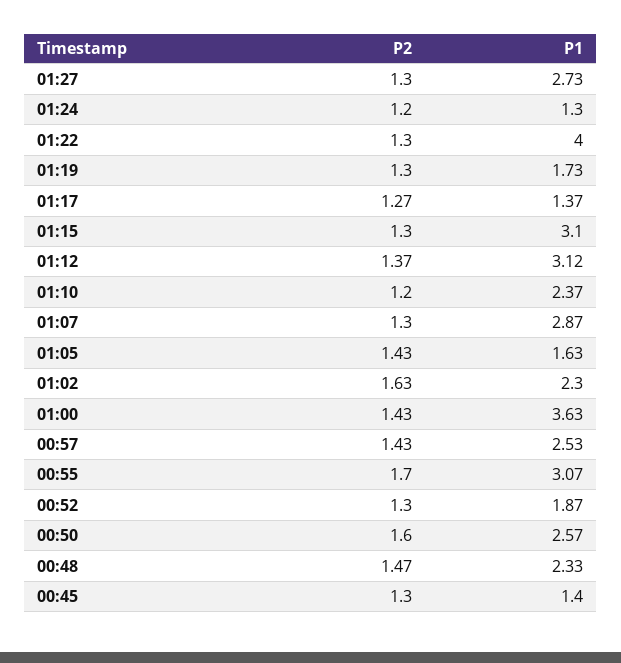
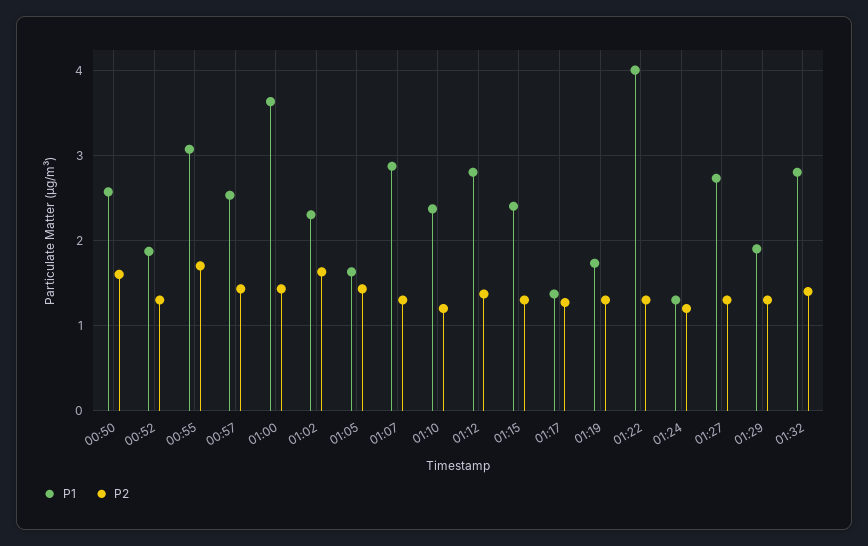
P1, 01:15: 3.1 -> 2.4
P1, 01:12: 3.12 -> 2.8
P2, 00:48: 1.47 -> none
P1, 00:48: 2.33 -> none
P2, 00:45: 1.3 -> none
P1, 00:45: 1.4 -> none
P1, 01:29: none -> 1.9
P2, 01:29: none -> 1.3
P1, 01:32: none -> 2.8
P2, 01:32: none -> 1.4

